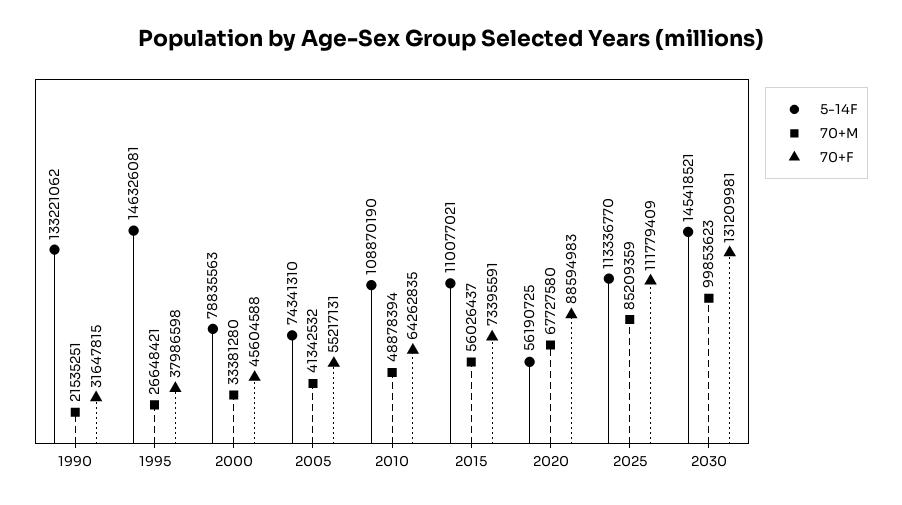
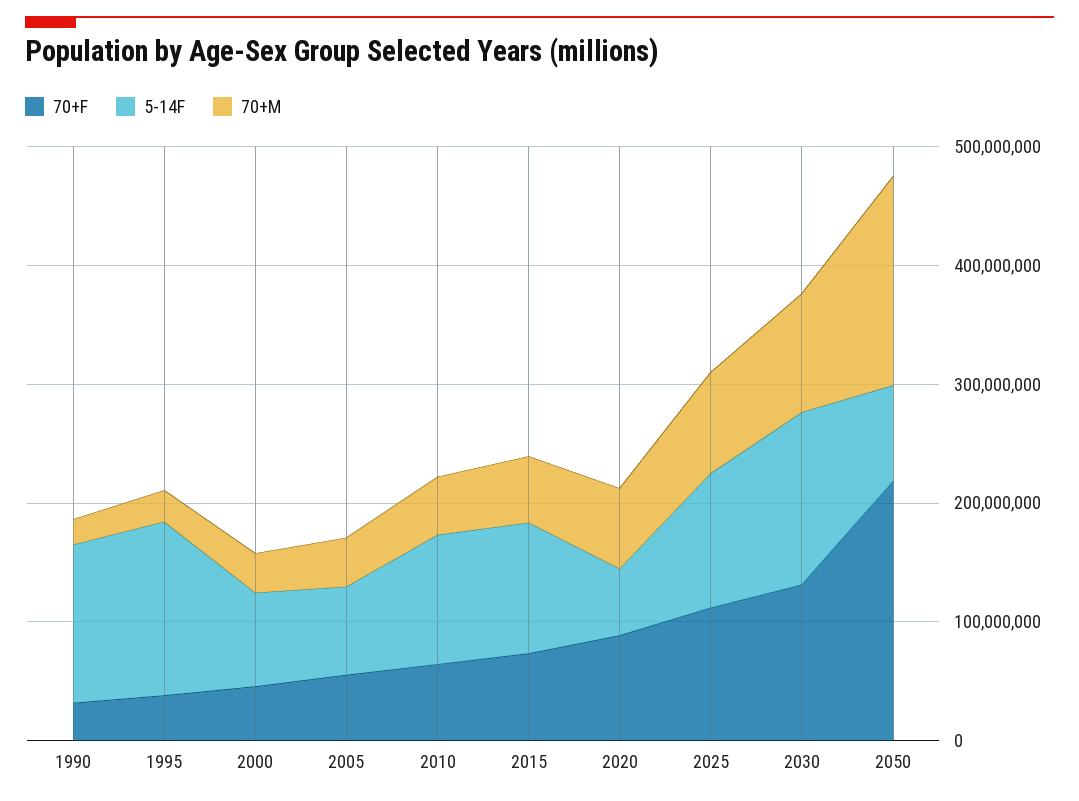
70+F, 2050: none -> 220000000
5-14F, 2050: none -> 80000000
70+M, 2050: none -> 180000000

